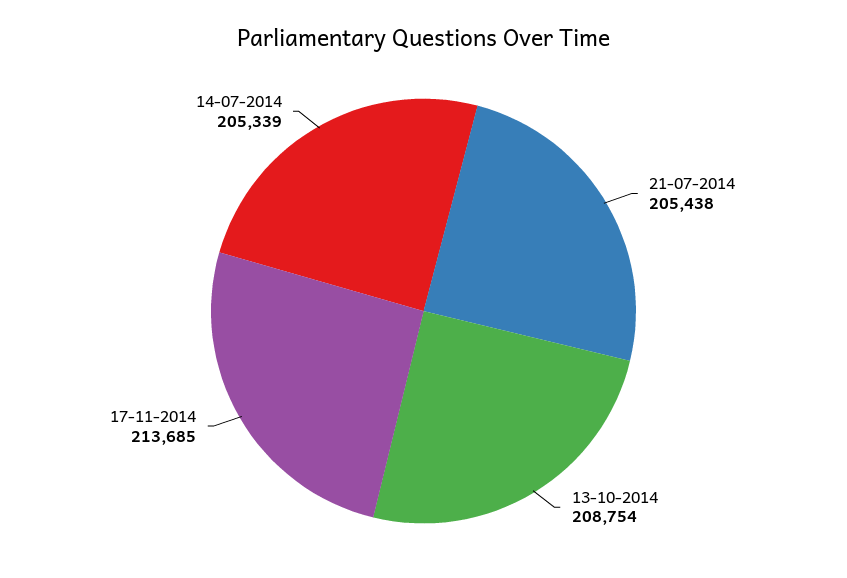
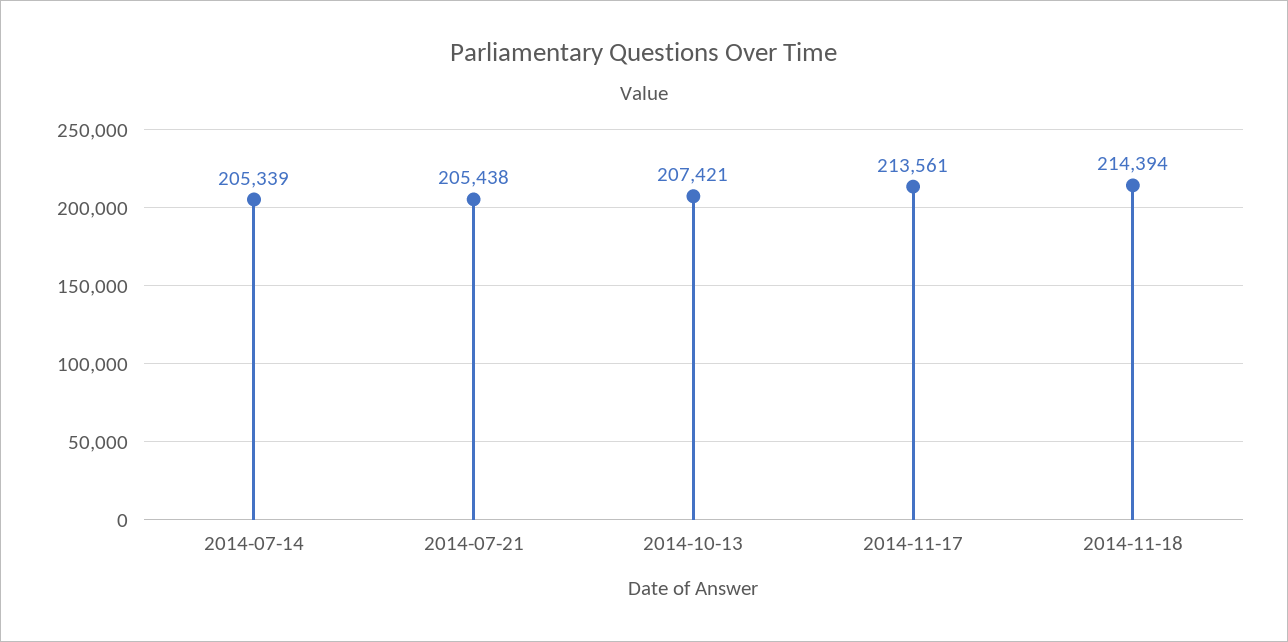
13-10-2014: 208754 -> 207421
17-11-2014: 213685 -> 213561
2014-11-18: none -> 214394

